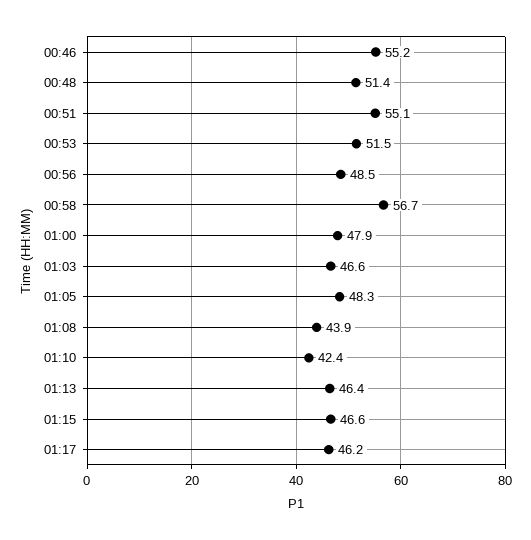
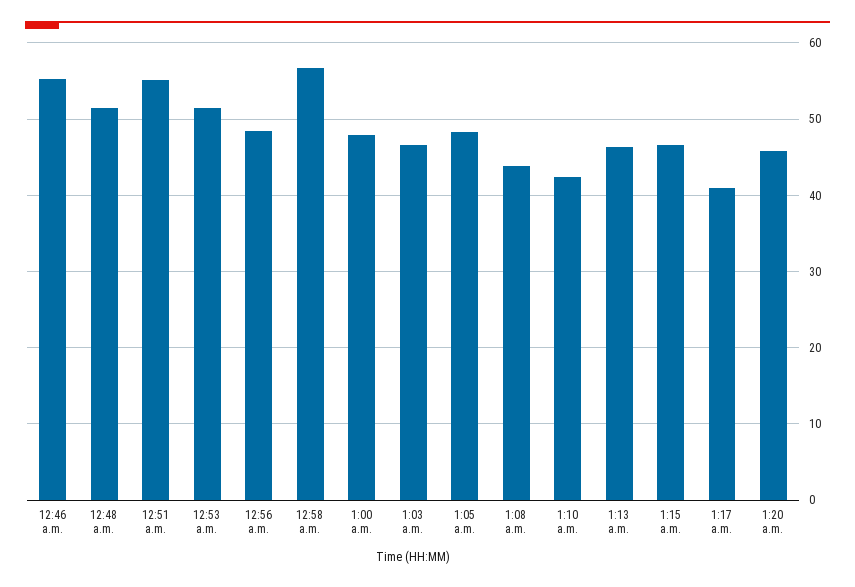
01:17: 46.2 -> 41
1:20 a.m.: none -> 46

